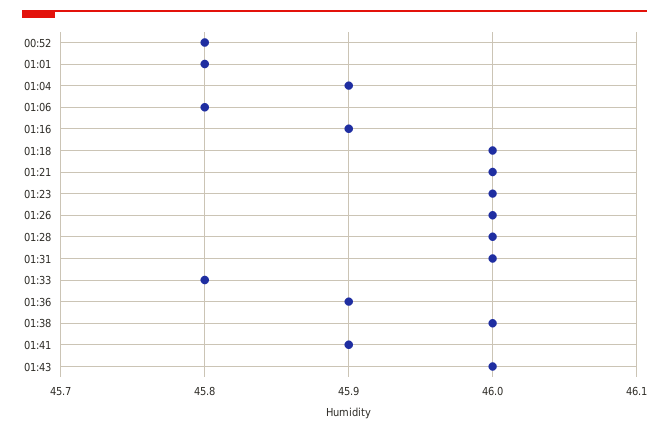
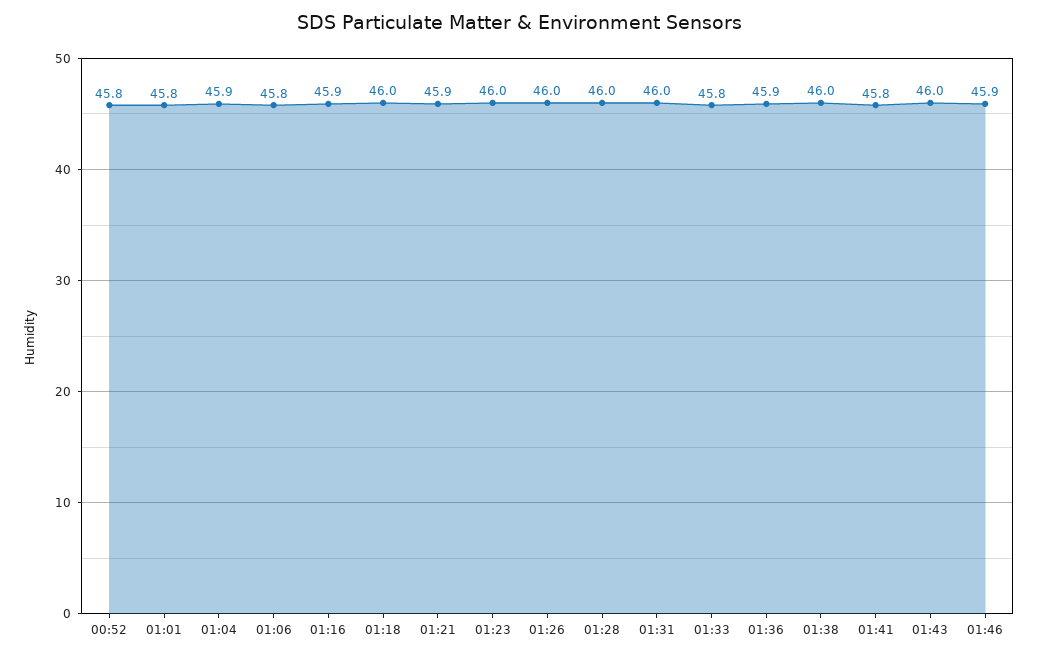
01:21: 46 -> 45.9
01:41: 45.9 -> 45.8
01:46: none -> 45.9

